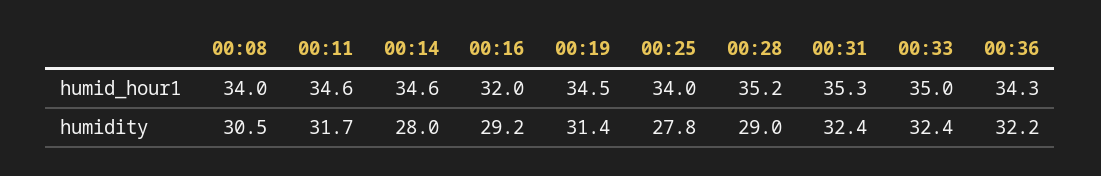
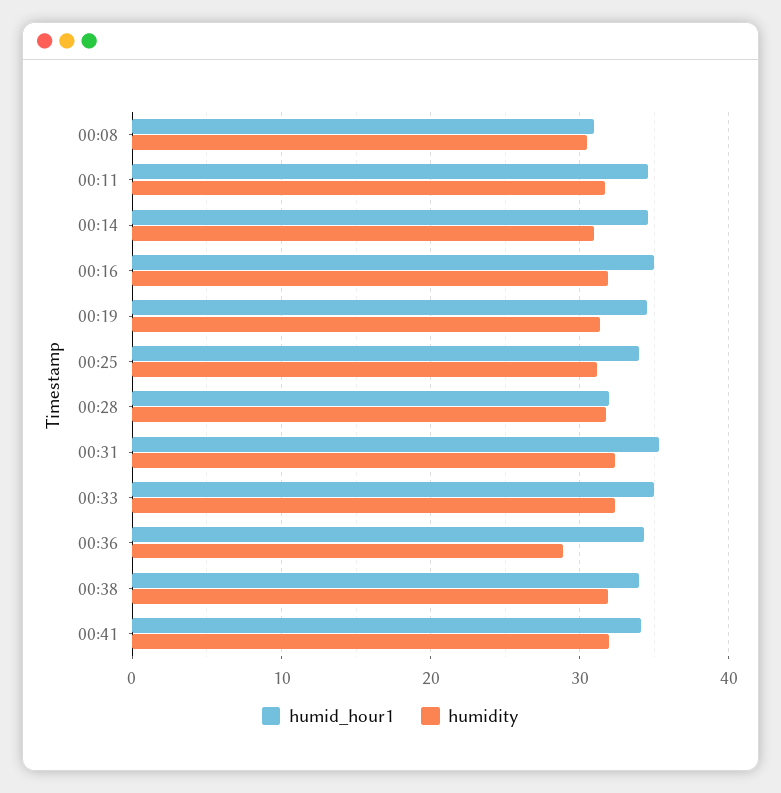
humid_hour1, 00:08: 34 -> 31
humid_hour1, 00:16: 32 -> 35
humid_hour1, 00:28: 35.2 -> 32
humidity, 00:14: 28 -> 31
humidity, 00:16: 29.2 -> 32
humidity, 00:25: 27.8 -> 31
humidity, 00:28: 29 -> 32
humidity, 00:36: 32.2 -> 29
humid_hour1, 00:38: none -> 34
humidity, 00:38: none -> 32
humid_hour1, 00:41: none -> 34
humidity, 00:41: none -> 32

